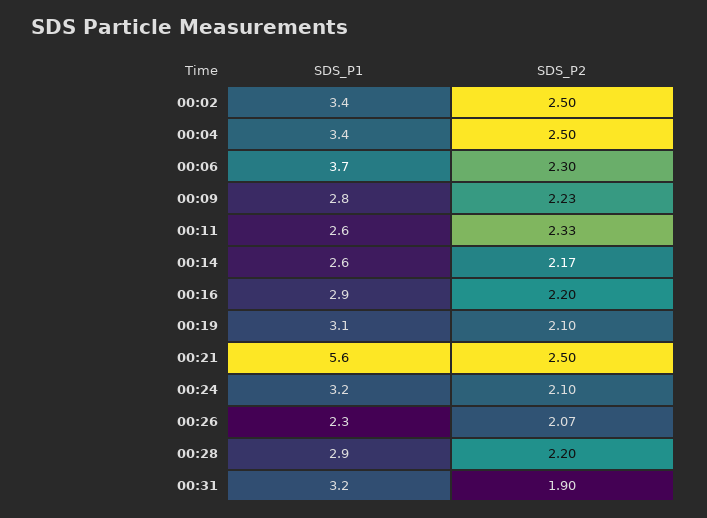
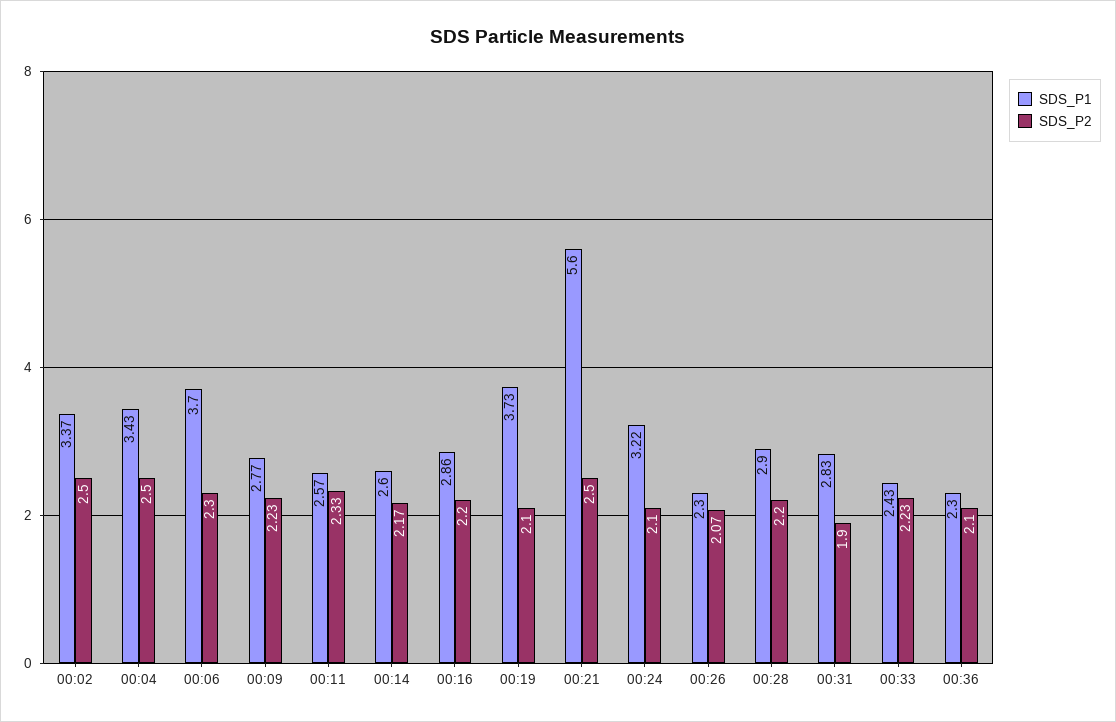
SDS_P1, 00:19: 3.1 -> 3.73
SDS_P1, 00:31: 3.2 -> 2.83
SDS_P1, 00:33: none -> 2.43
SDS_P2, 00:33: none -> 2.23
SDS_P1, 00:36: none -> 2.3
SDS_P2, 00:36: none -> 2.1

